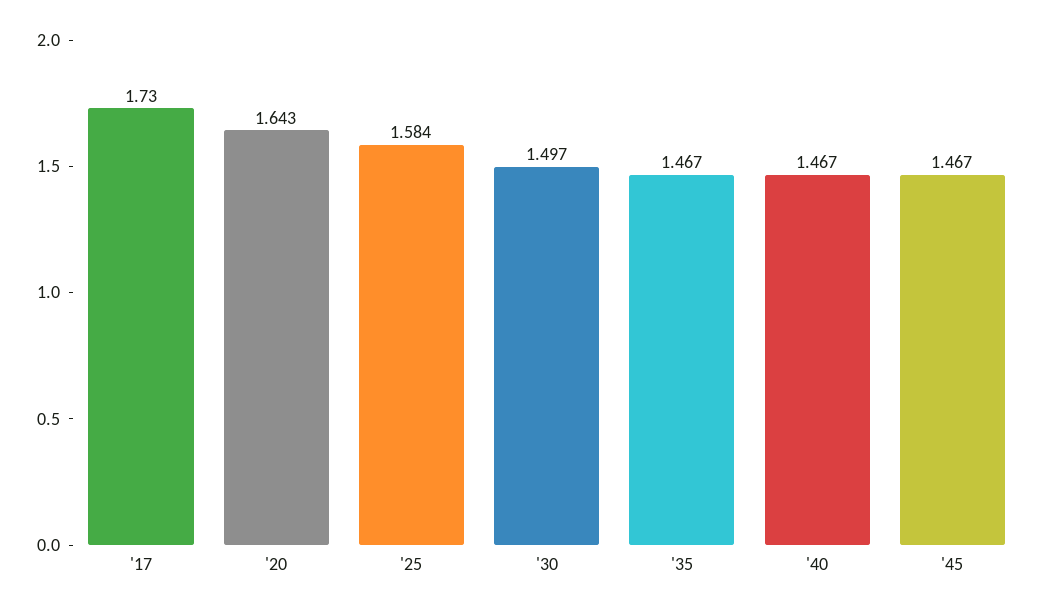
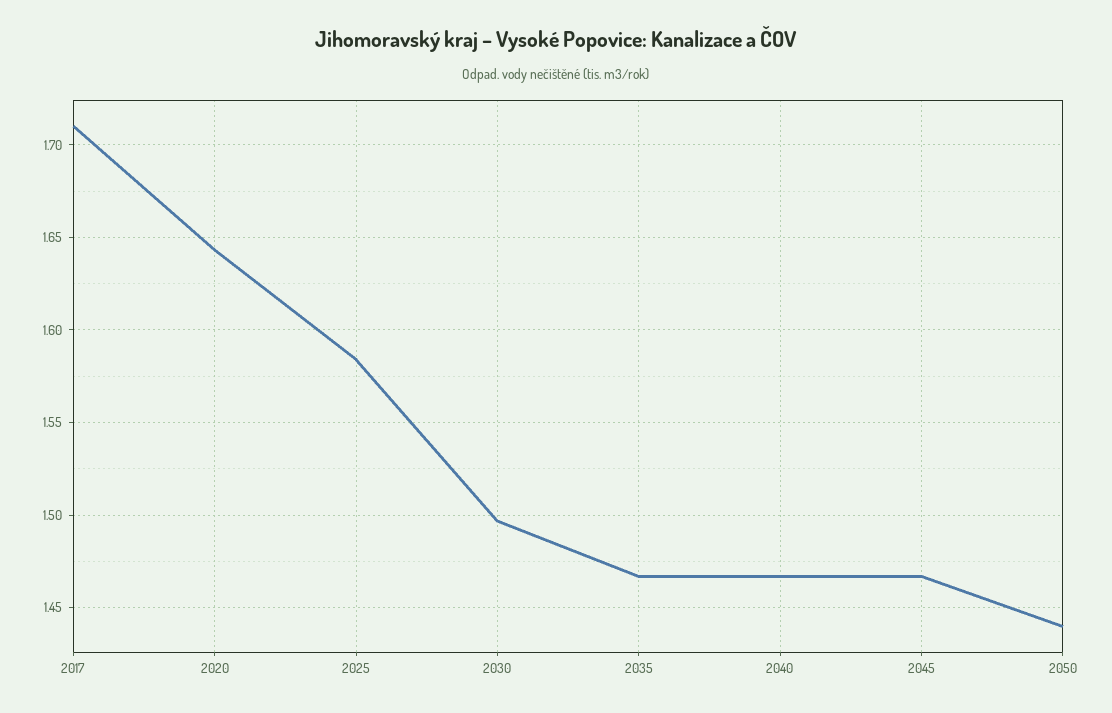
'17: 1.73 -> 1.71
2050: none -> 1.44

